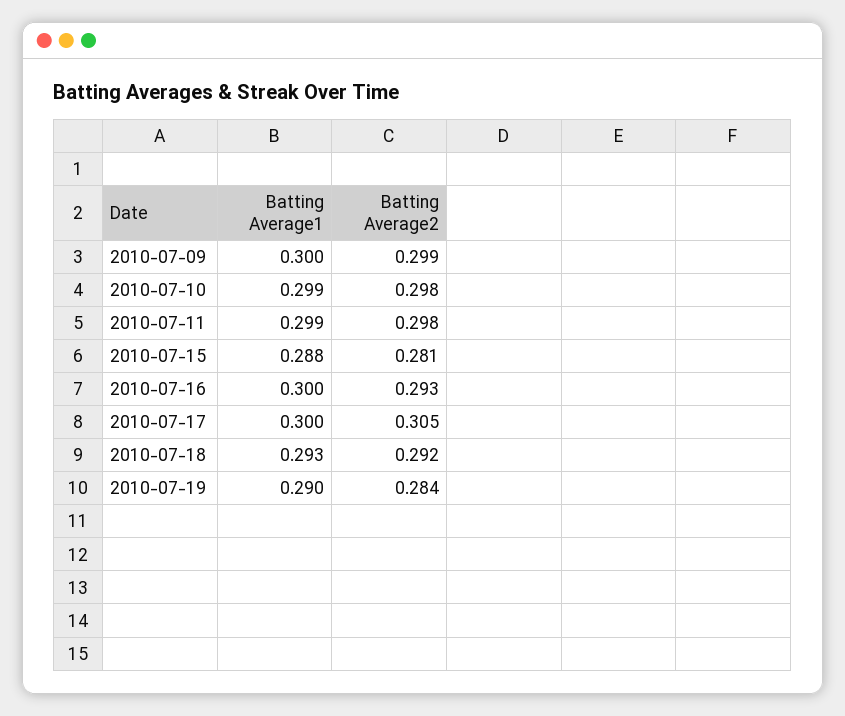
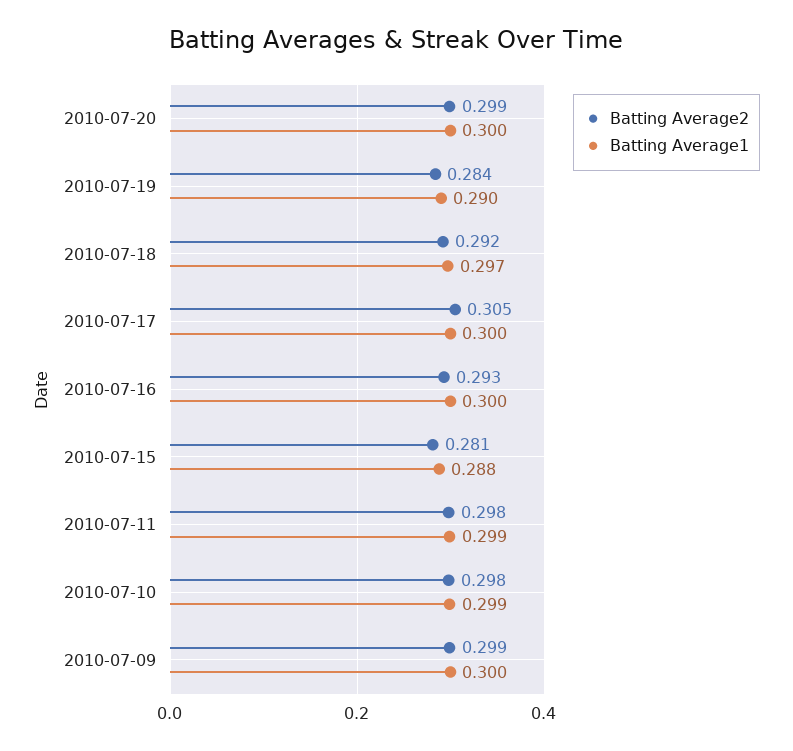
Batting Average1, 2010-07-18: 0.293 -> 0.297
Batting Average2, 2010-07-20: none -> 0.299
Batting Average1, 2010-07-20: none -> 0.3

